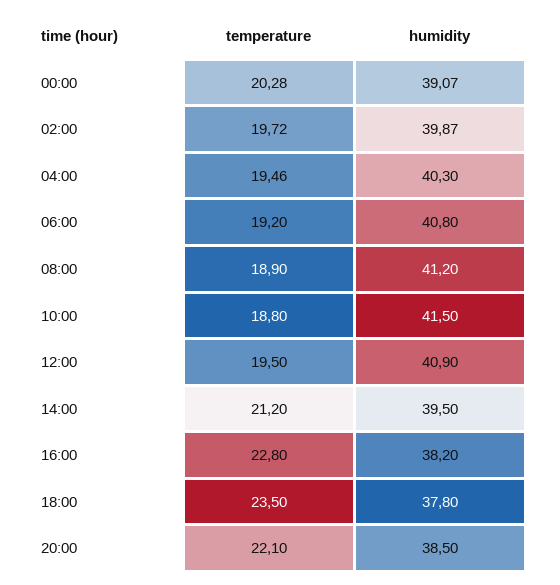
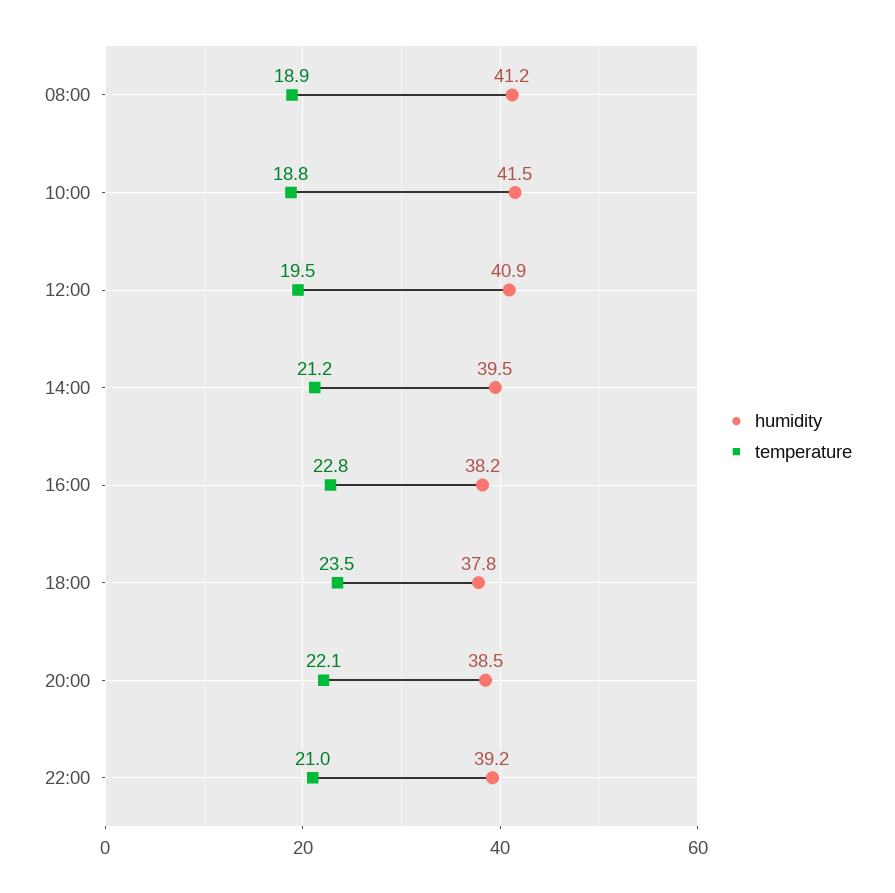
temperature, 00:00: 20.28 -> none
humidity, 00:00: 39.07 -> none
temperature, 02:00: 19.72 -> none
humidity, 02:00: 39.87 -> none
temperature, 04:00: 19.46 -> none
humidity, 04:00: 40.3 -> none
temperature, 06:00: 19.2 -> none
humidity, 06:00: 40.8 -> none
humidity, 22:00: none -> 39.2
temperature, 22:00: none -> 21

